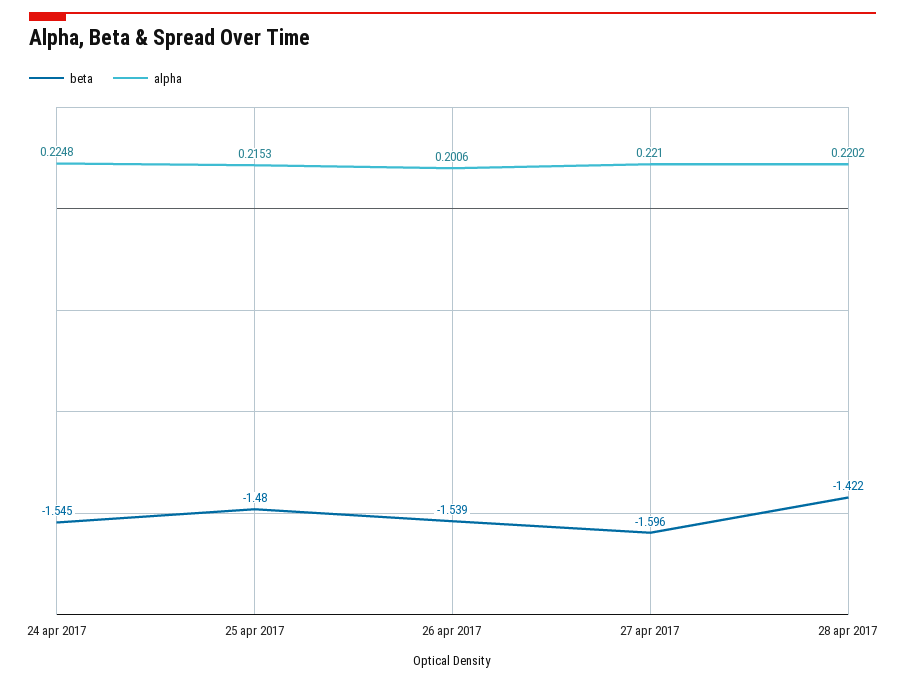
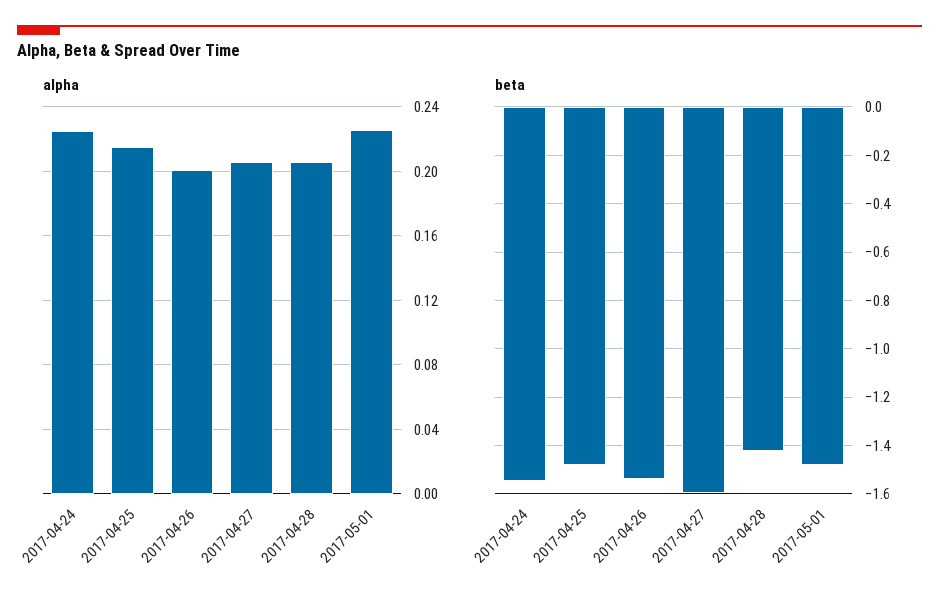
alpha, 27 apr 2017: 0.221 -> 0.205
alpha, 28 apr 2017: 0.2202 -> 0.205
alpha, 2017-05-01: none -> 0.225
beta, 2017-05-01: none -> -1.475

